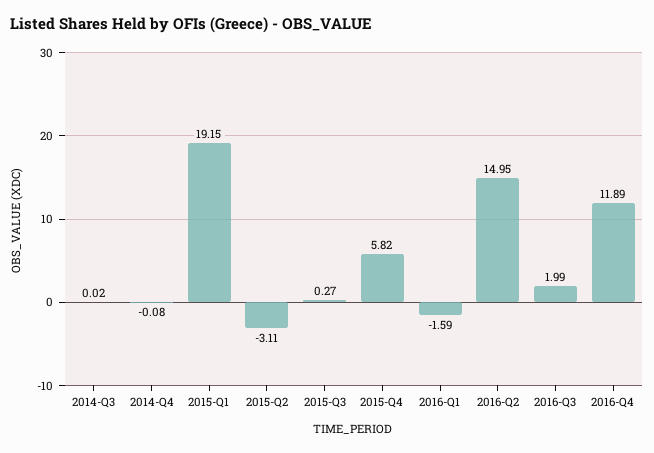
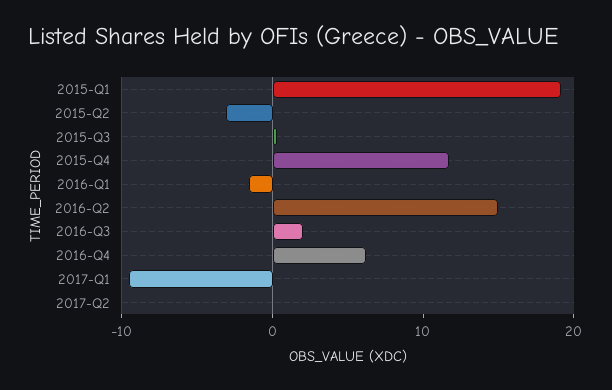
2014-Q3: 0.02 -> none
2014-Q4: -0.08 -> none
2015-Q4: 5.82 -> 12
2016-Q4: 11.89 -> 6
2017-Q1: none -> -10
2017-Q2: none -> 0

